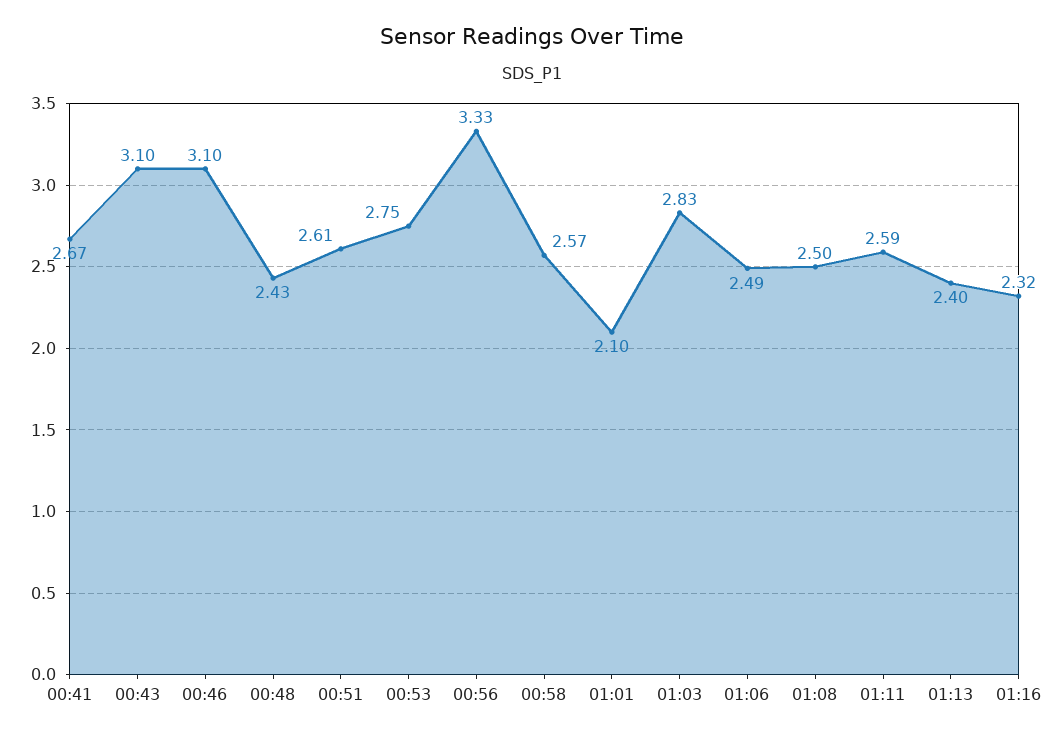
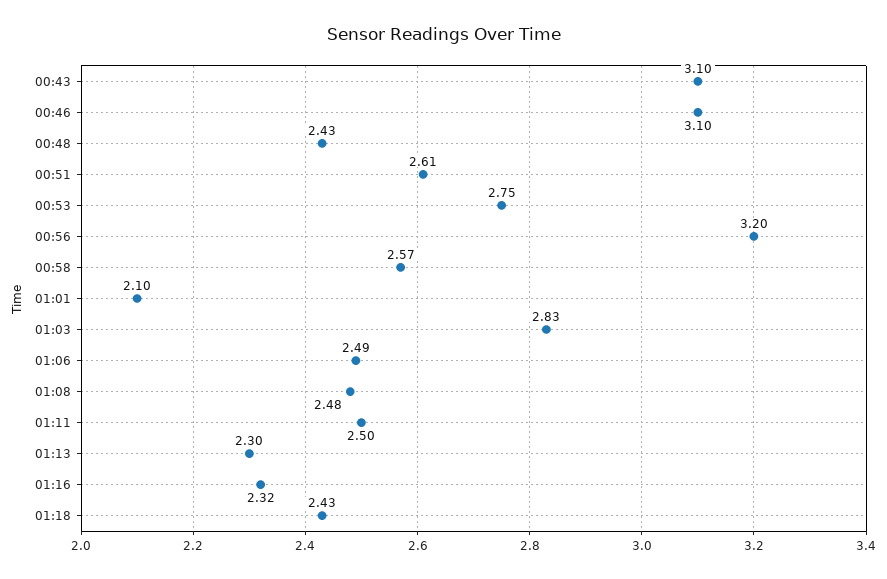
00:41: 2.67 -> none
00:56: 3.33 -> 3.2
01:08: 2.5 -> 2.48
01:11: 2.59 -> 2.5
01:13: 2.4 -> 2.3
01:18: none -> 2.43

